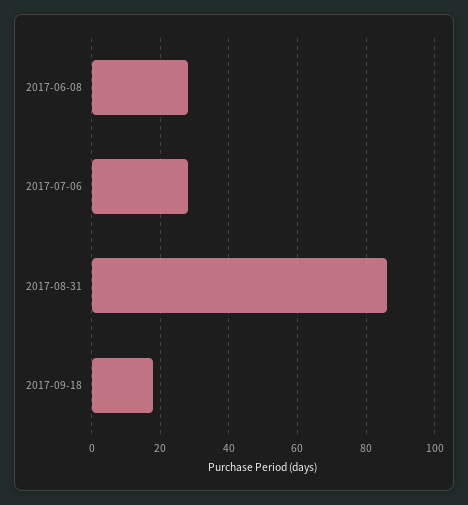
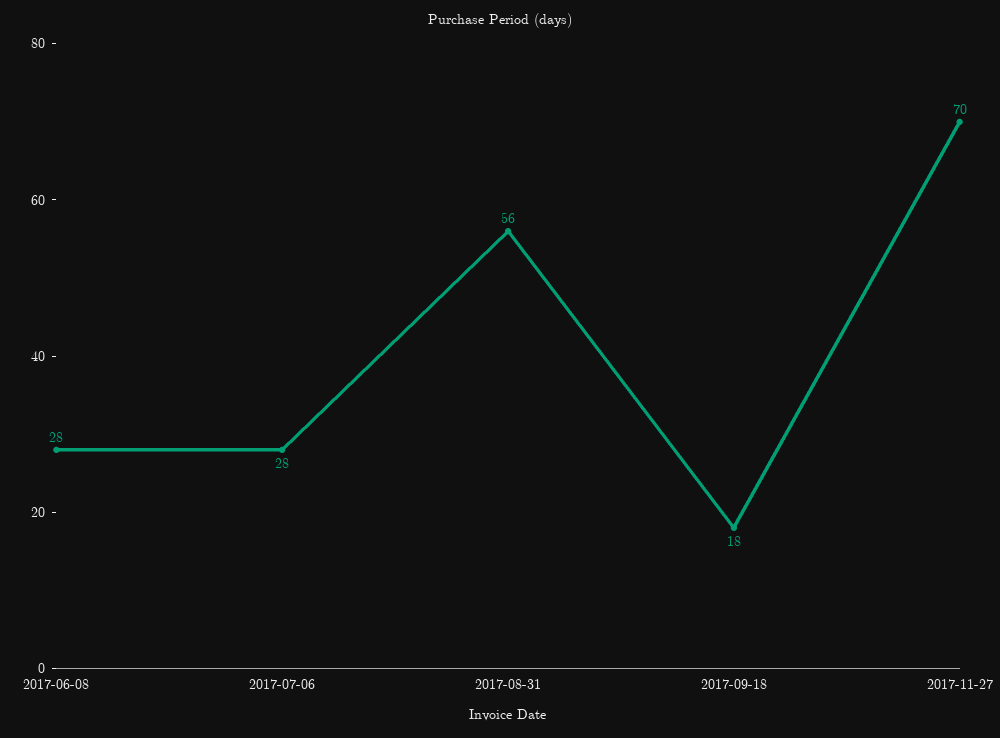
2017-08-31: 85 -> 56
2017-11-27: none -> 70

